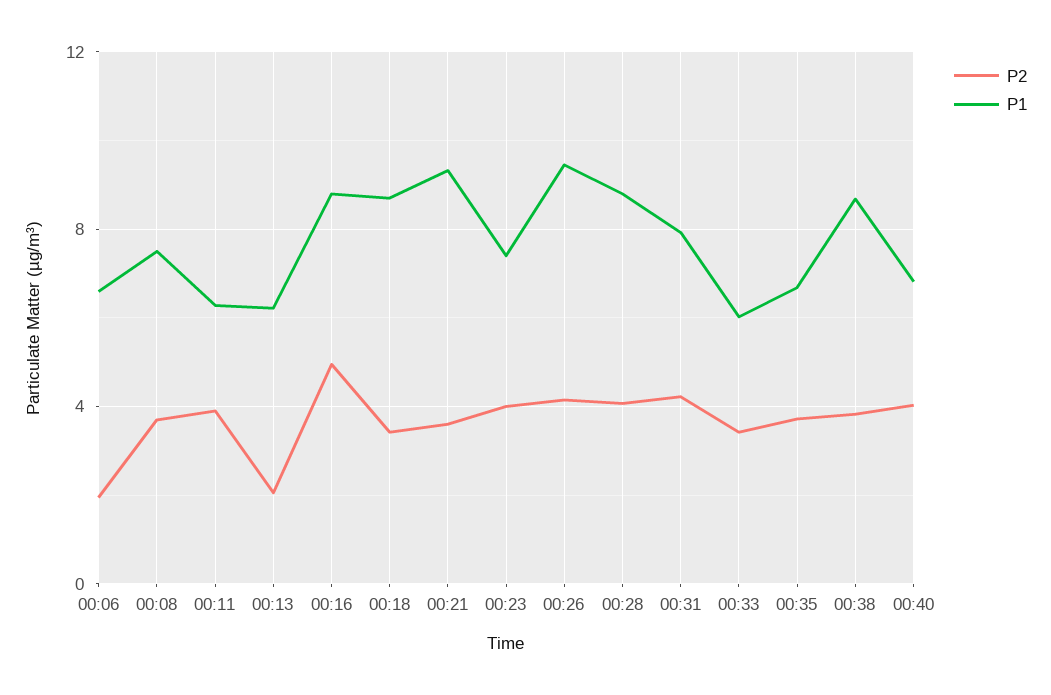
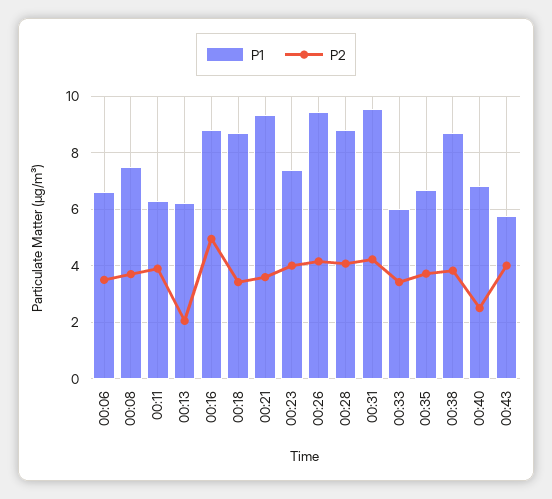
P2, 00:06: 2 -> 3.5
P1, 00:31: 8 -> 9.5
P2, 00:40: 4 -> 2.5
P1, 00:43: none -> 5.75
P2, 00:43: none -> 4

